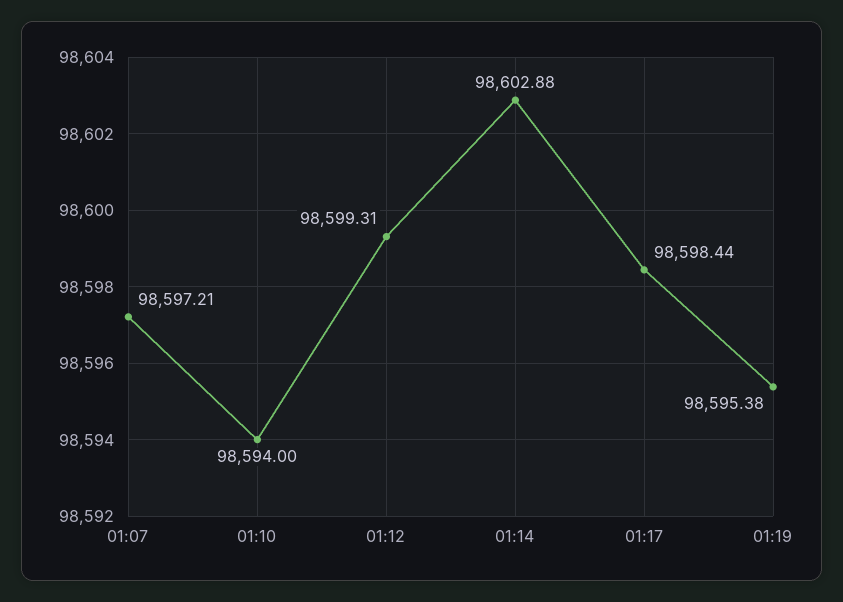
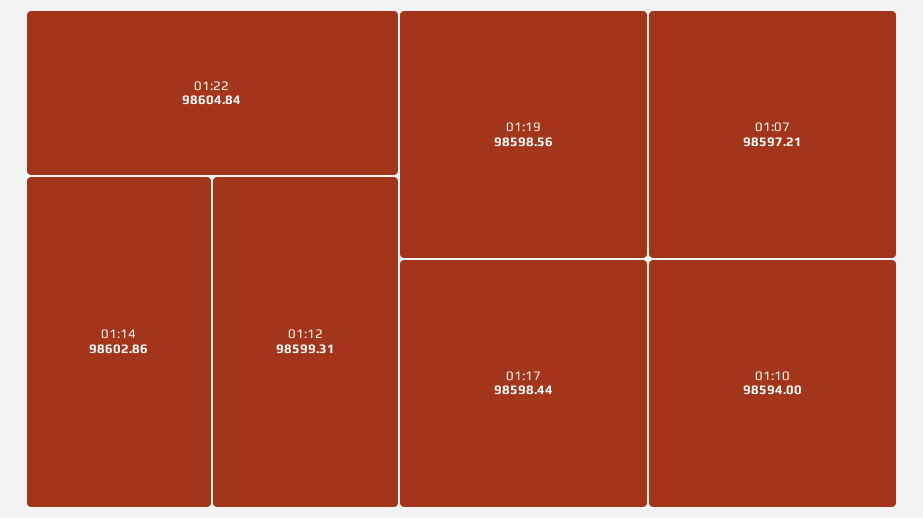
01:14: 98602.88 -> 98602.86
01:19: 98595.38 -> 98598.56
01:22: none -> 98604.84

